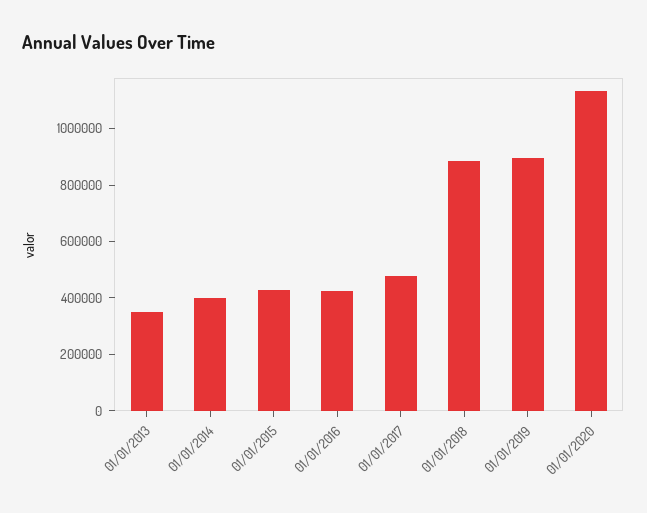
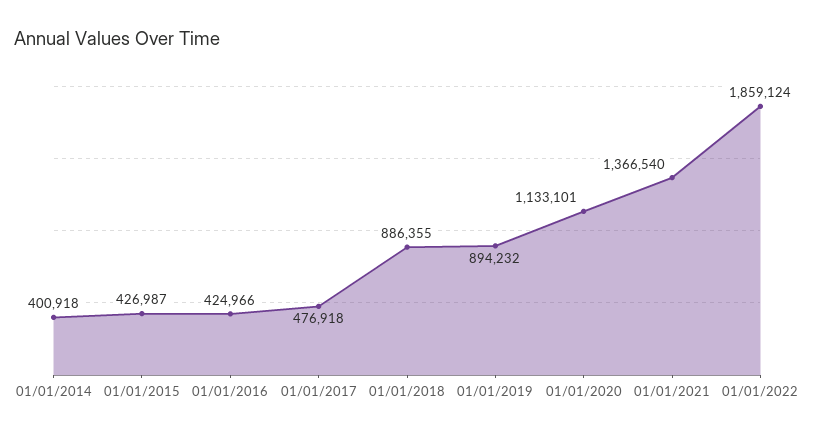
01/01/2013: 350000 -> none
01/01/2021: none -> 1366540
01/01/2022: none -> 1859124

